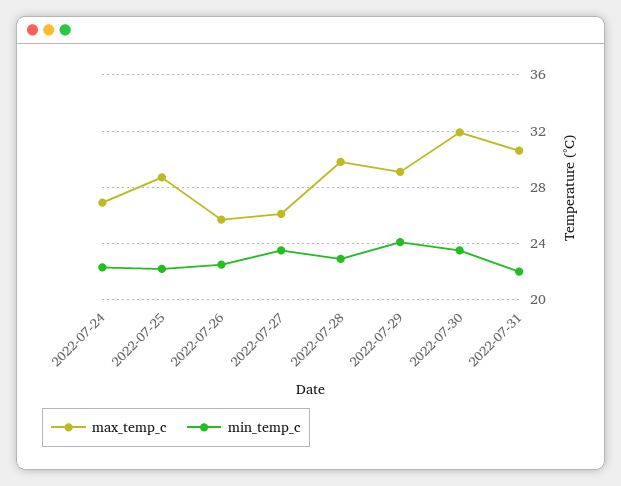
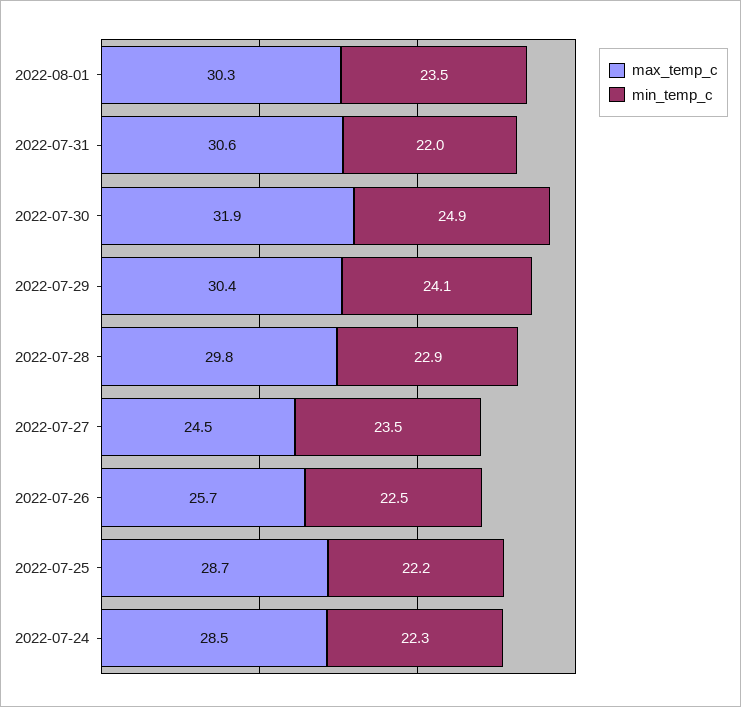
max_temp_c, 2022-07-24: 27 -> 28.5
max_temp_c, 2022-07-27: 26 -> 24.5
max_temp_c, 2022-07-29: 29 -> 30.4
min_temp_c, 2022-07-30: 23.5 -> 24.9
max_temp_c, 2022-08-01: none -> 30.3
min_temp_c, 2022-08-01: none -> 23.5

